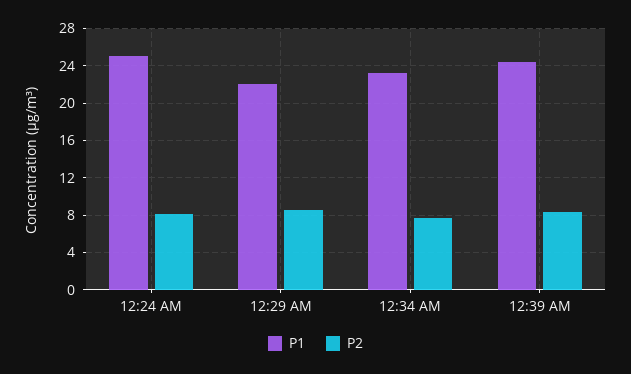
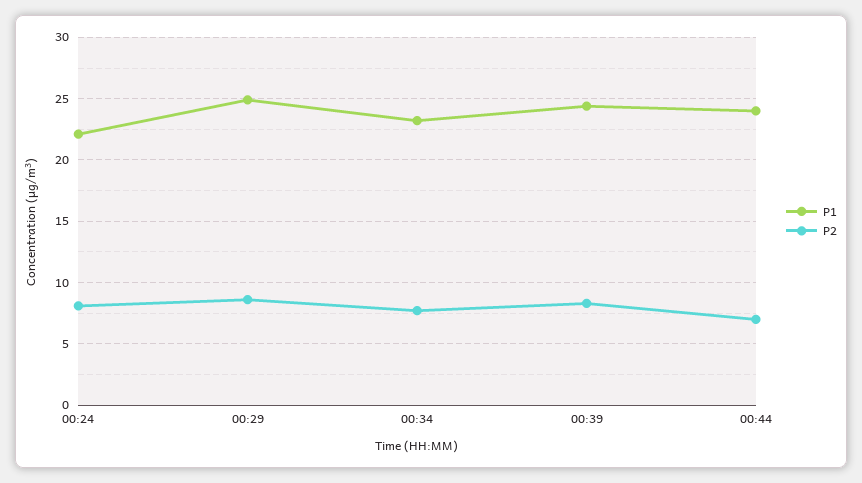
P1, 12:24 AM: 25 -> 22
P1, 12:29 AM: 22 -> 25
P1, 00:44: none -> 24
P2, 00:44: none -> 7

